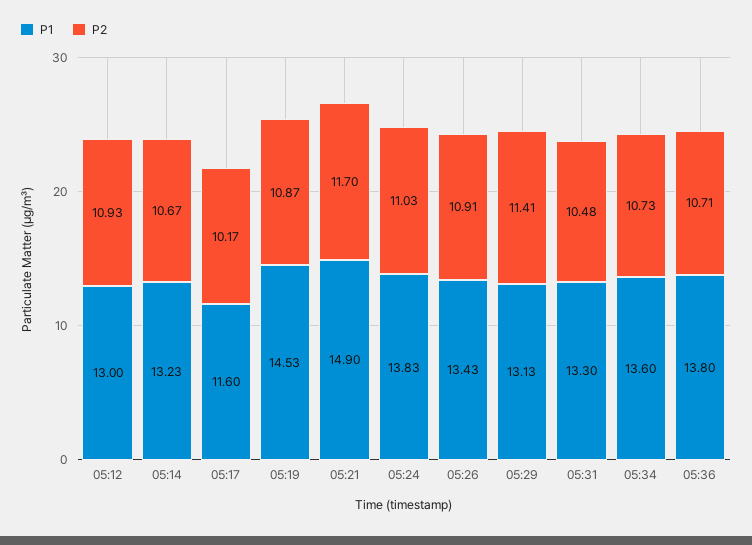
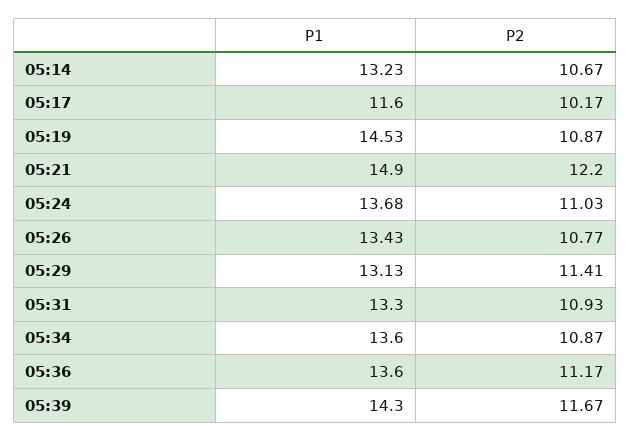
P1, 05:12: 13 -> none
P2, 05:12: 10.93 -> none
P2, 05:21: 11.7 -> 12.2
P1, 05:24: 13.83 -> 13.68
P2, 05:26: 10.91 -> 10.77
P2, 05:31: 10.48 -> 10.93
P2, 05:34: 10.73 -> 10.87
P1, 05:36: 13.8 -> 13.6
P2, 05:36: 10.71 -> 11.17
P1, 05:39: none -> 14.3
P2, 05:39: none -> 11.67

